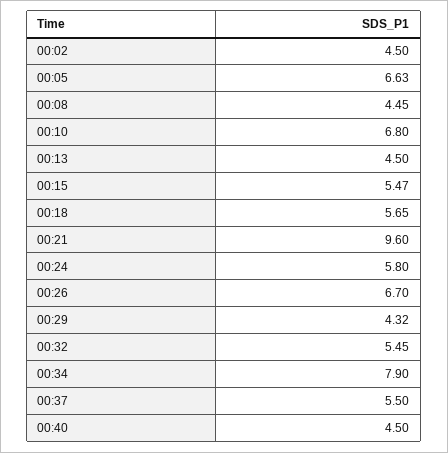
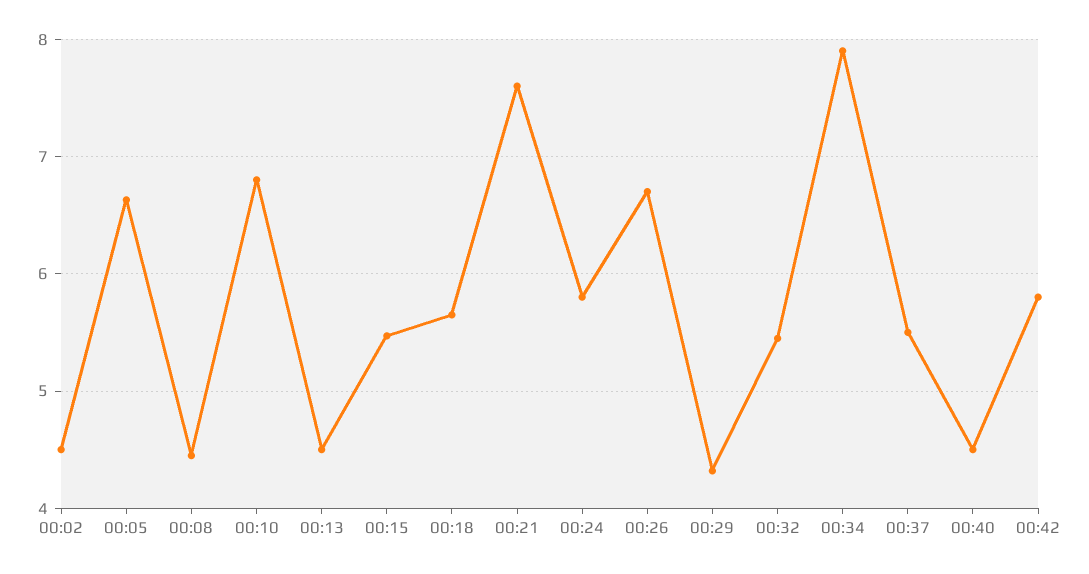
00:21: 9.6 -> 7.6
00:42: none -> 5.8

